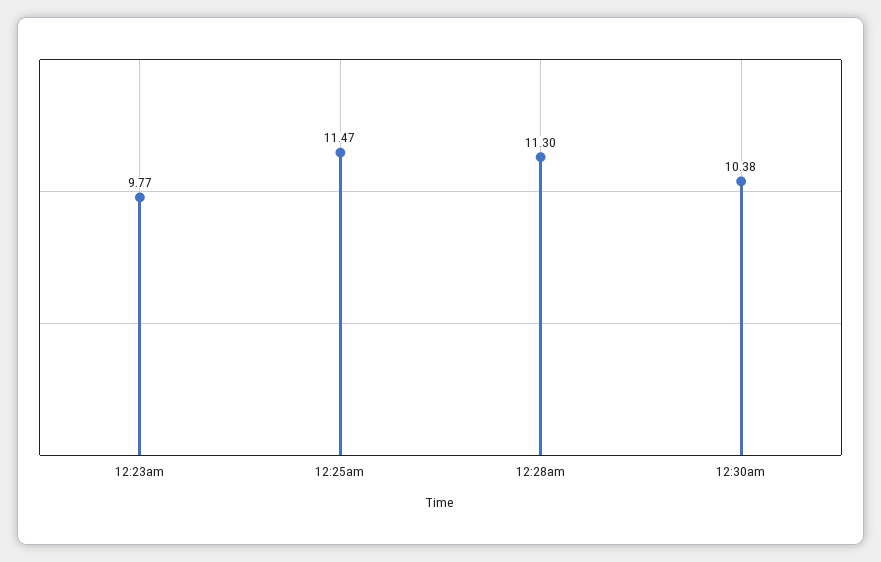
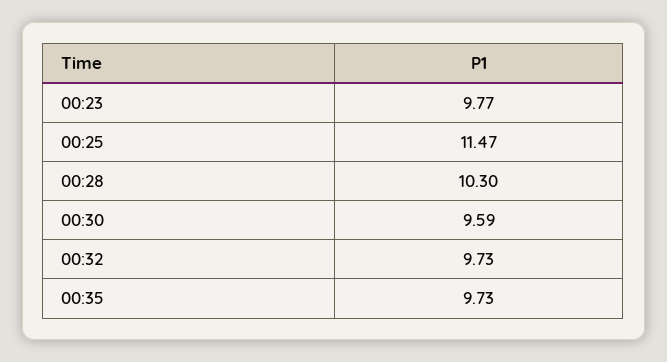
12:28am: 11.3 -> 10.3
12:30am: 10.38 -> 9.59
00:32: none -> 9.73
00:35: none -> 9.73

